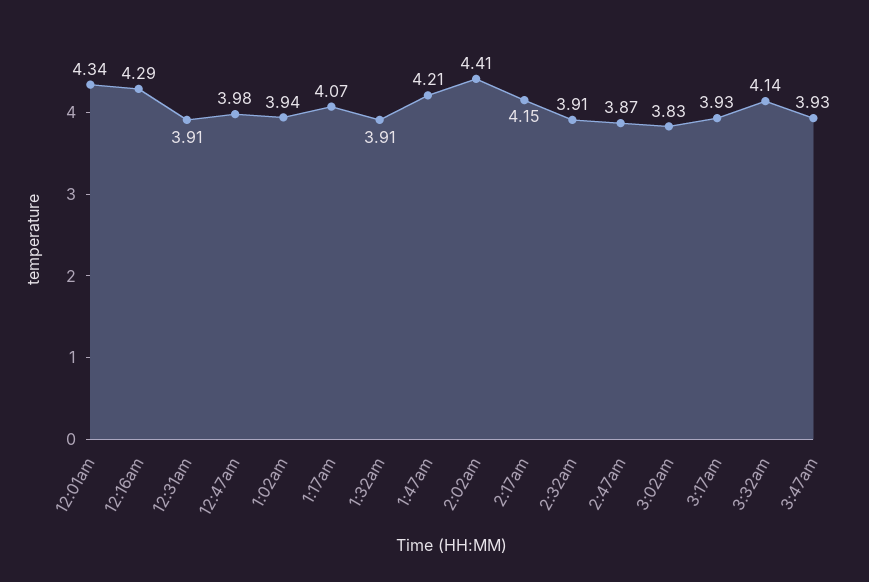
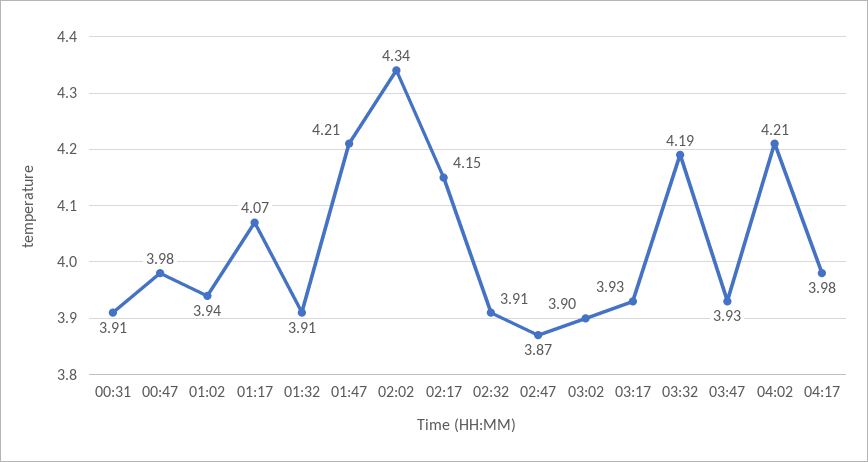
12:01am: 4.34 -> none
12:16am: 4.29 -> none
2:02am: 4.41 -> 4.34
3:02am: 3.83 -> 3.9
3:32am: 4.14 -> 4.19
04:02: none -> 4.21
04:17: none -> 3.98

